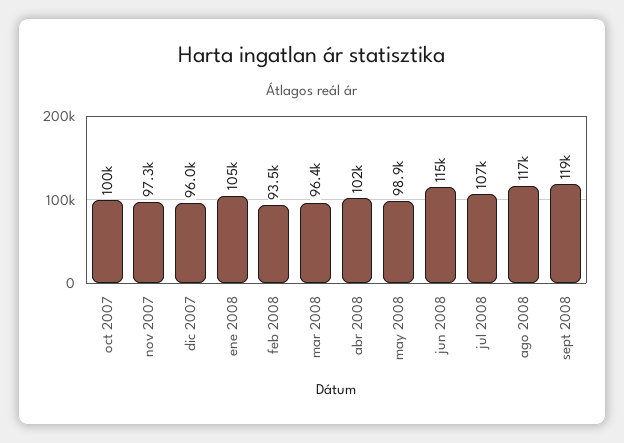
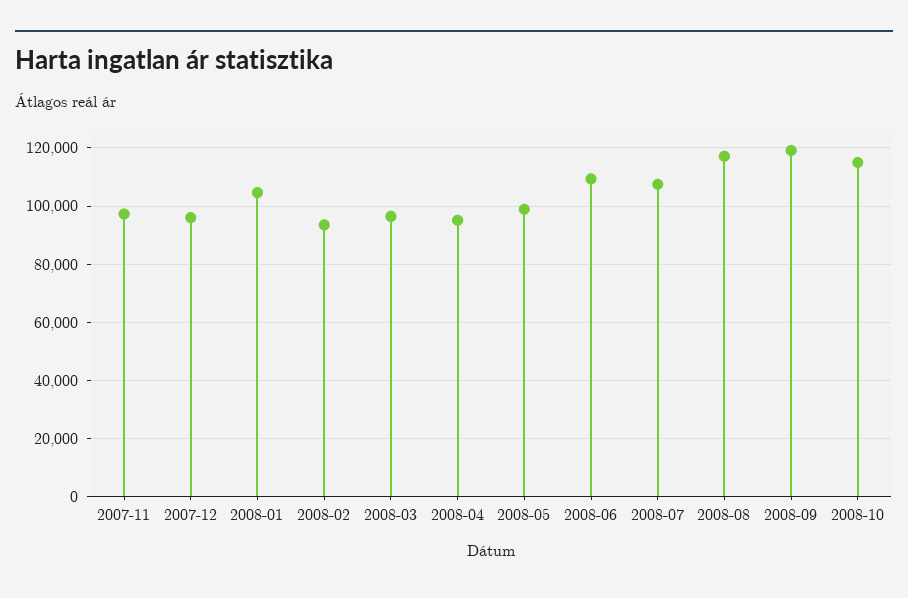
oct 2007: 100000 -> none
abr 2008: 102000 -> 95000
jun 2008: 115000 -> 110000
2008-10: none -> 115000

